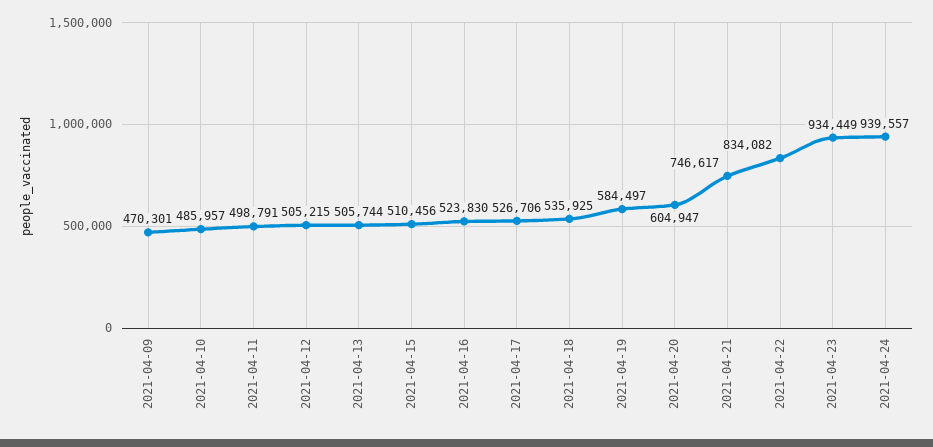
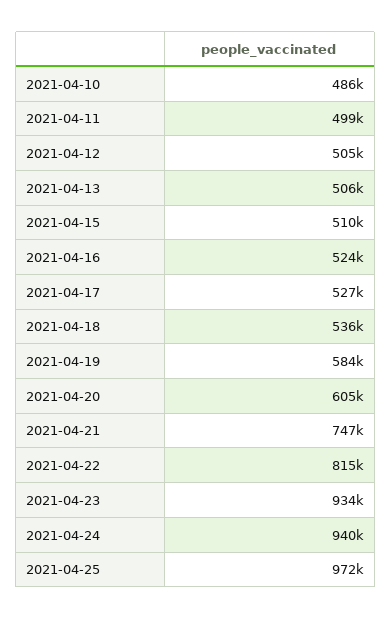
2021-04-09: 470301 -> none
2021-04-22: 834082 -> 815000
2021-04-25: none -> 972000

